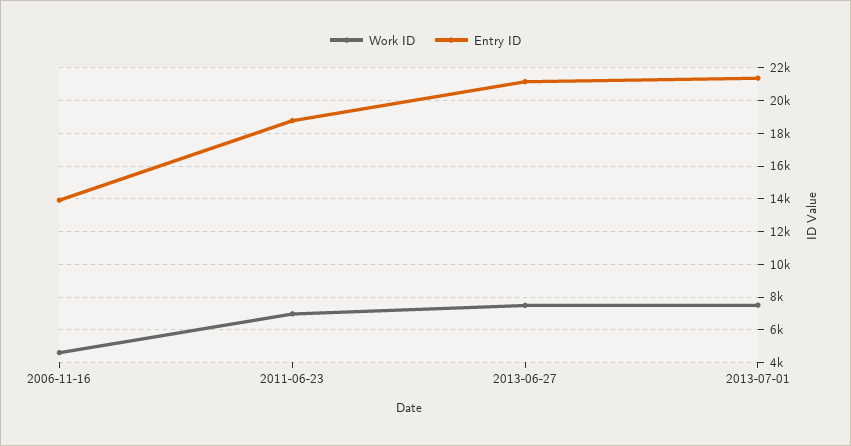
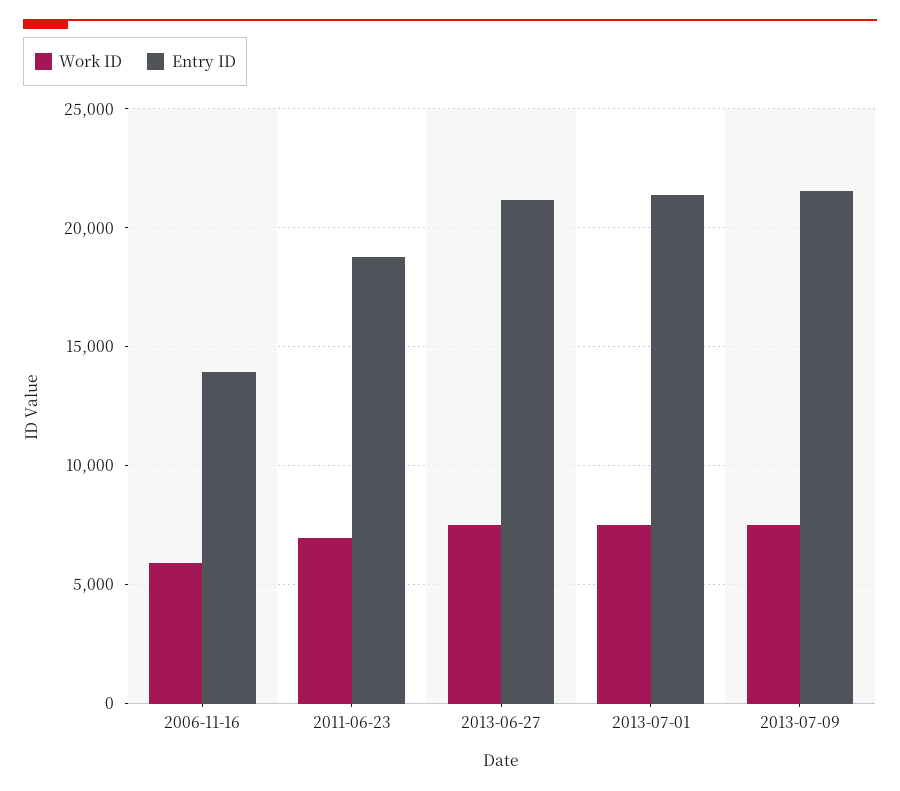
Work ID, 2006-11-16: 4500 -> 6000
Work ID, 2013-07-09: none -> 7500
Entry ID, 2013-07-09: none -> 21500

